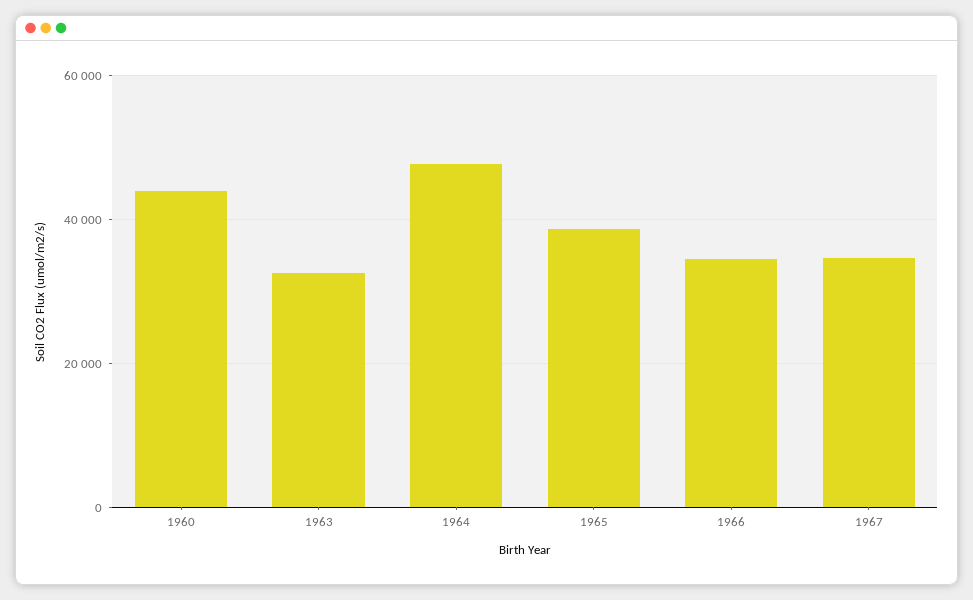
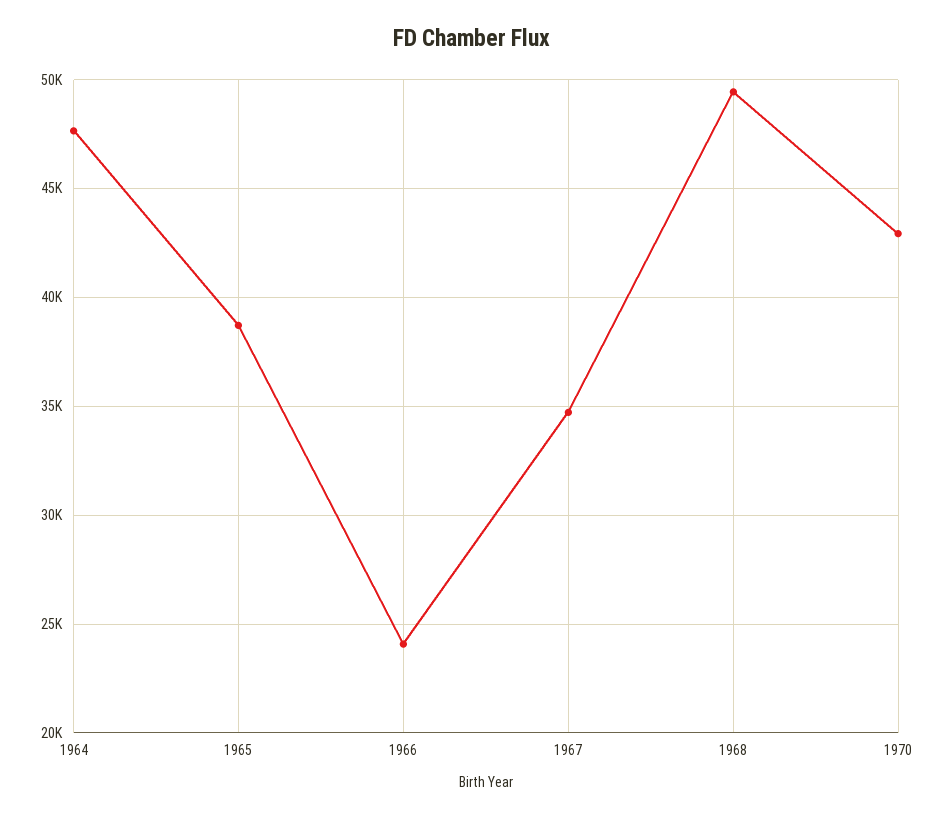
1960: 44000 -> none
1963: 32000 -> none
1966: 34000 -> 24000
1968: none -> 49500
1970: none -> 43000

